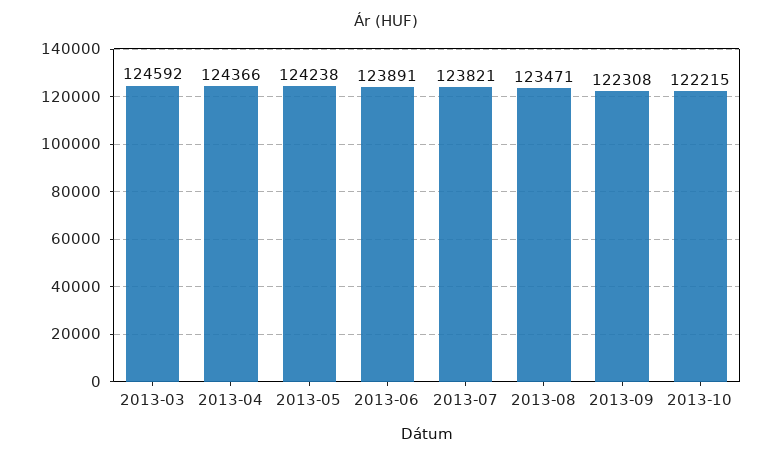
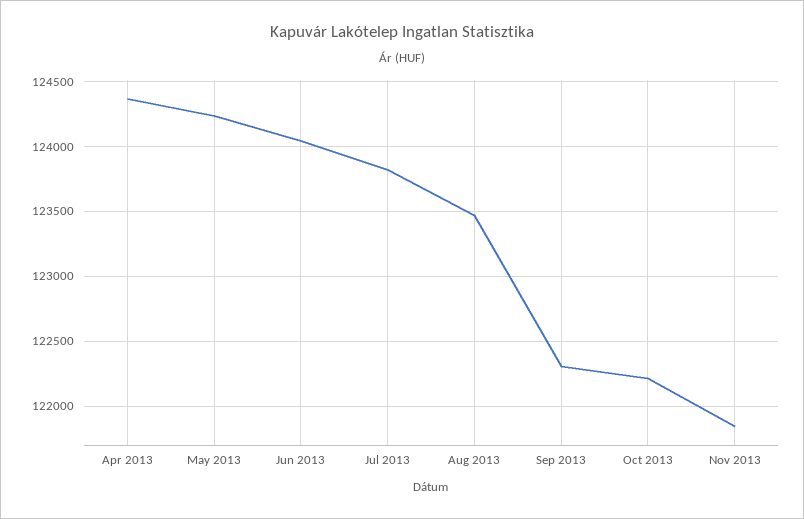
2013-03: 124592 -> none
2013-06: 123891 -> 124050
Nov 2013: none -> 121850

